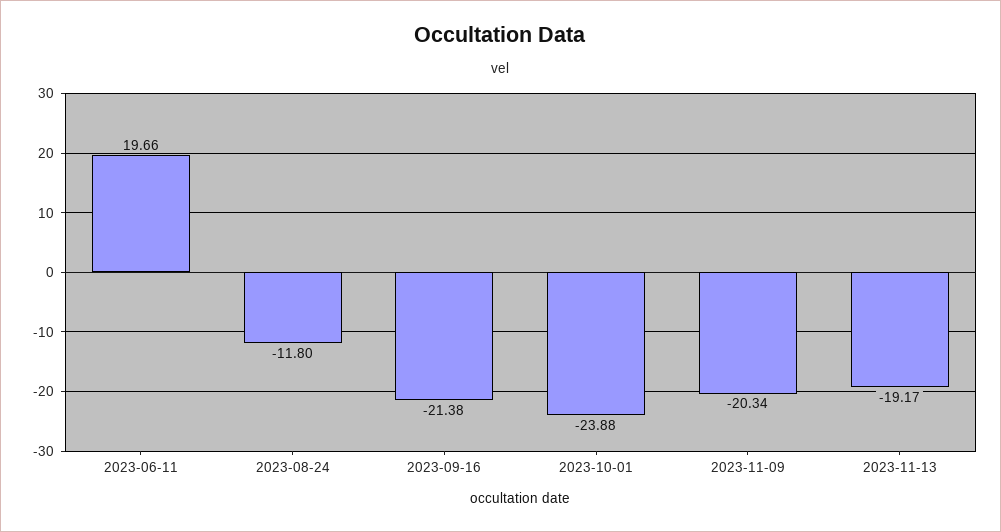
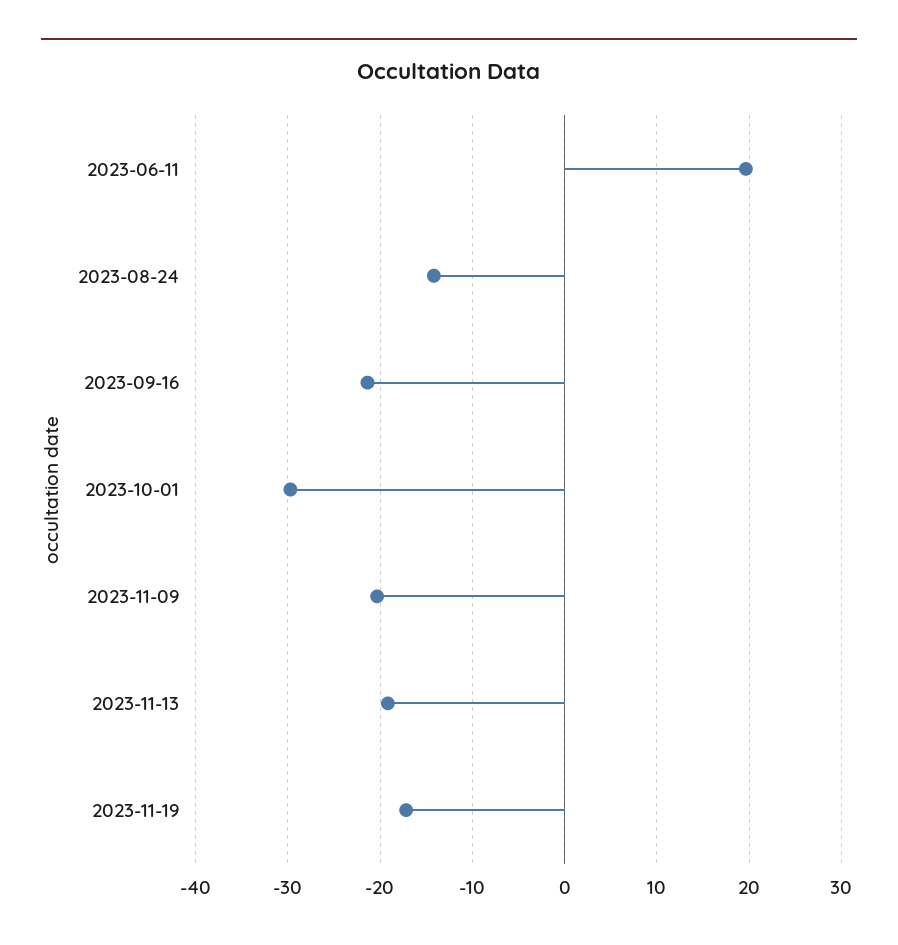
2023-08-24: -11.8 -> -14
2023-10-01: -23.88 -> -30
2023-11-19: none -> -17

